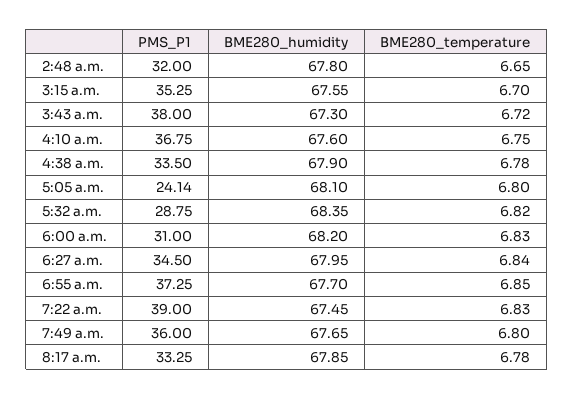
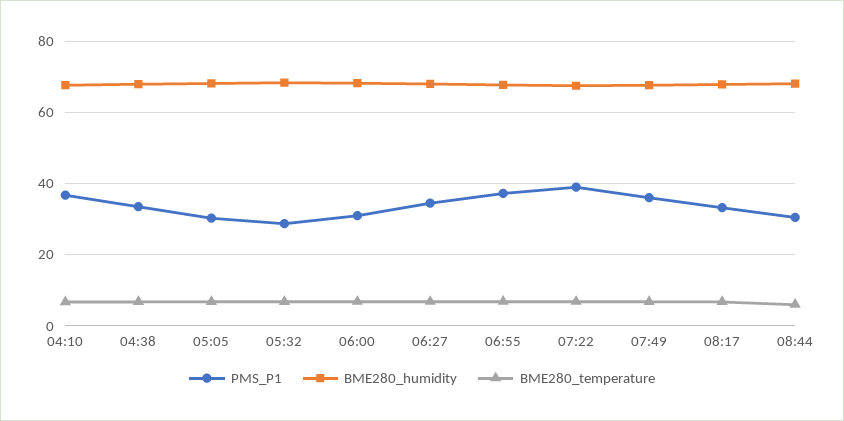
PMS_P1, 2:48 a.m.: 32 -> none
BME280_humidity, 2:48 a.m.: 67.8 -> none
BME280_temperature, 2:48 a.m.: 6.65 -> none
PMS_P1, 3:15 a.m.: 35.25 -> none
BME280_humidity, 3:15 a.m.: 67.55 -> none
BME280_temperature, 3:15 a.m.: 6.7 -> none
PMS_P1, 3:43 a.m.: 38 -> none
BME280_humidity, 3:43 a.m.: 67.3 -> none
BME280_temperature, 3:43 a.m.: 6.72 -> none
PMS_P1, 5:05 a.m.: 24.14 -> 30
PMS_P1, 08:44: none -> 30
BME280_humidity, 08:44: none -> 68
BME280_temperature, 08:44: none -> 6

